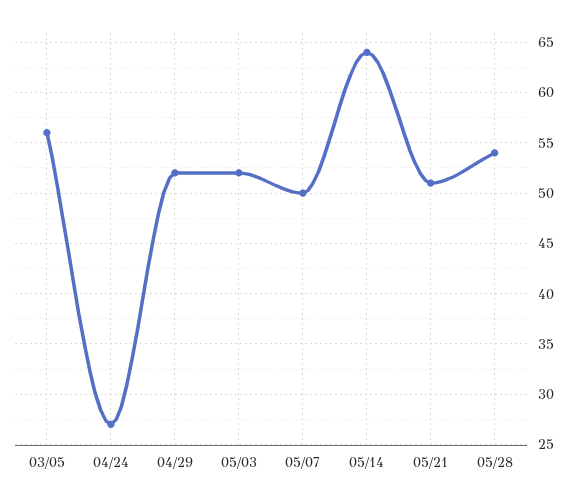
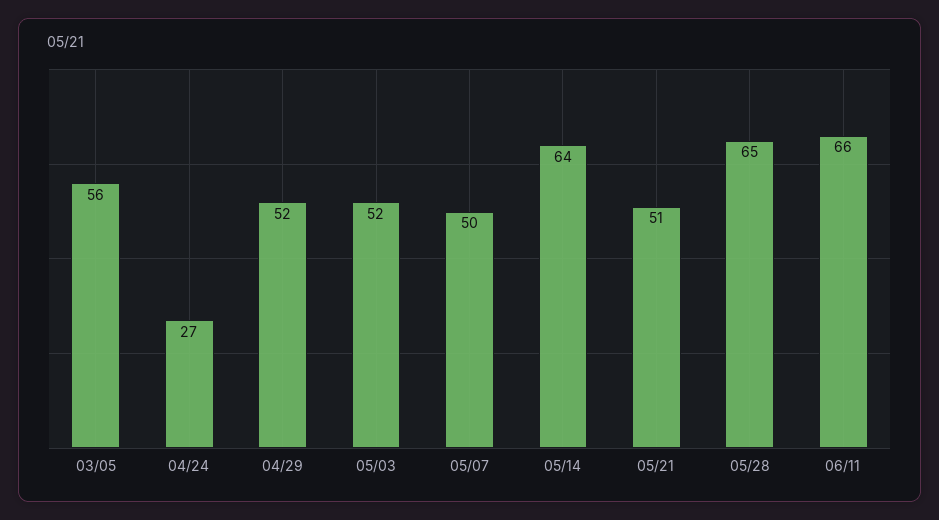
05/28: 54 -> 65
06/11: none -> 66

